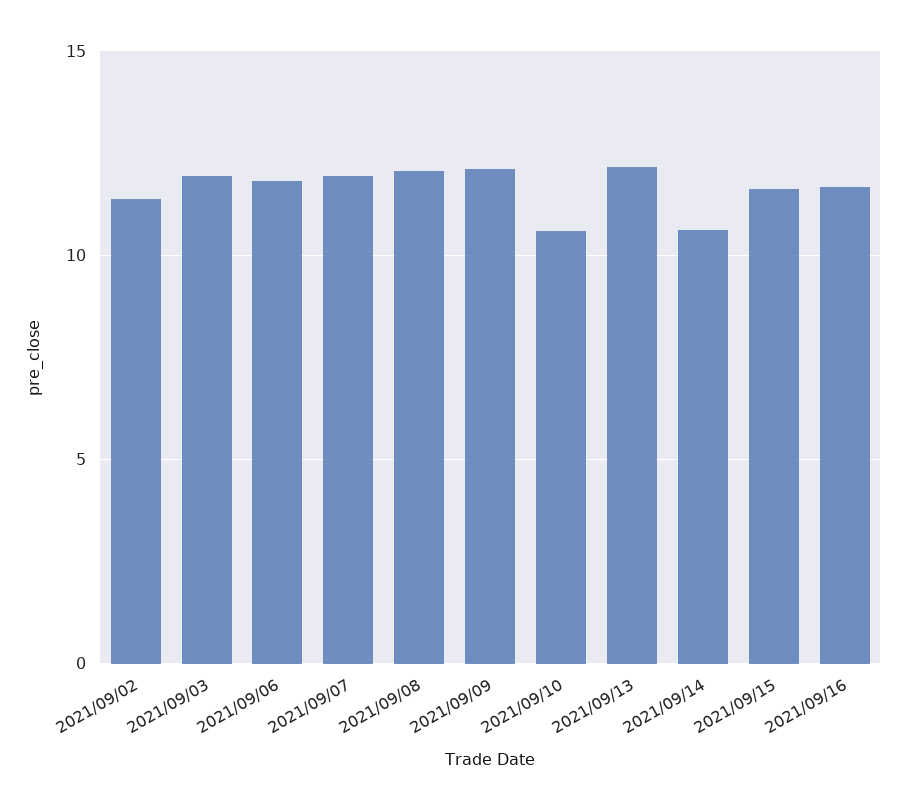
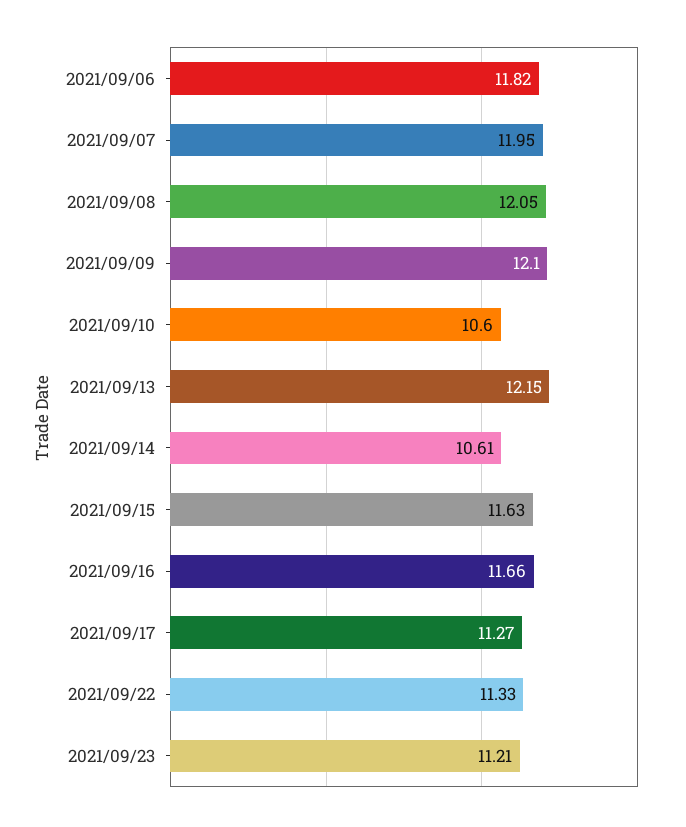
2021/09/02: 11.5 -> none
2021/09/03: 12 -> none
2021/09/17: none -> 11.27
2021/09/22: none -> 11.33
2021/09/23: none -> 11.21

